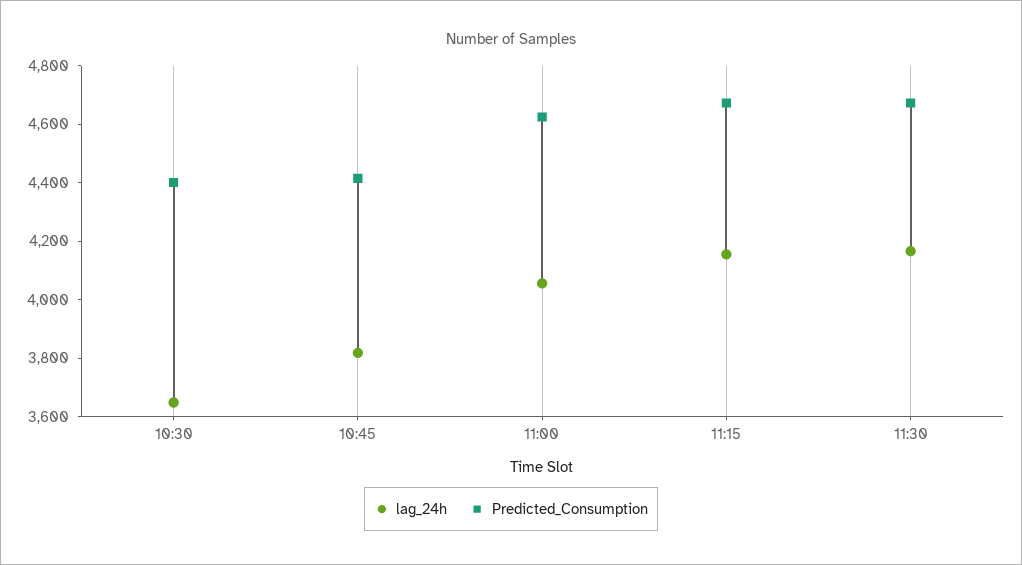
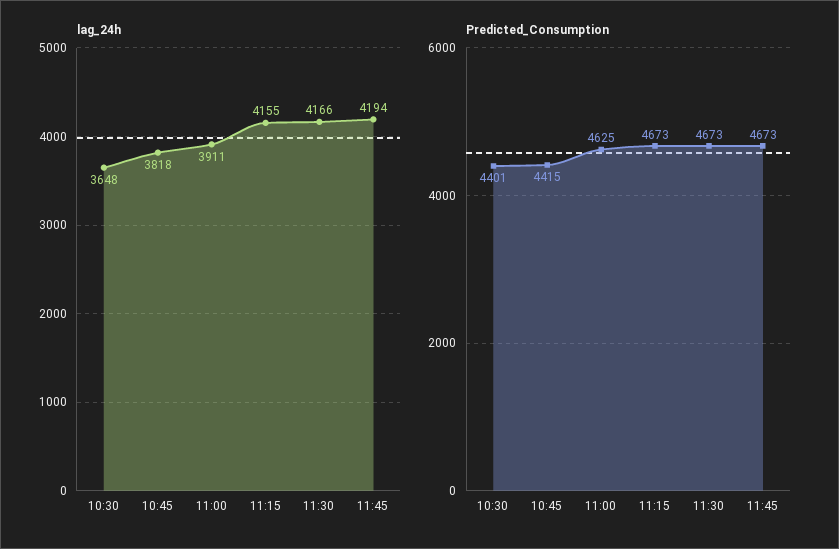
lag_24h, 11:00: 4050 -> 3911
lag_24h, 11:45: none -> 4194
Predicted_Consumption, 11:45: none -> 4673

